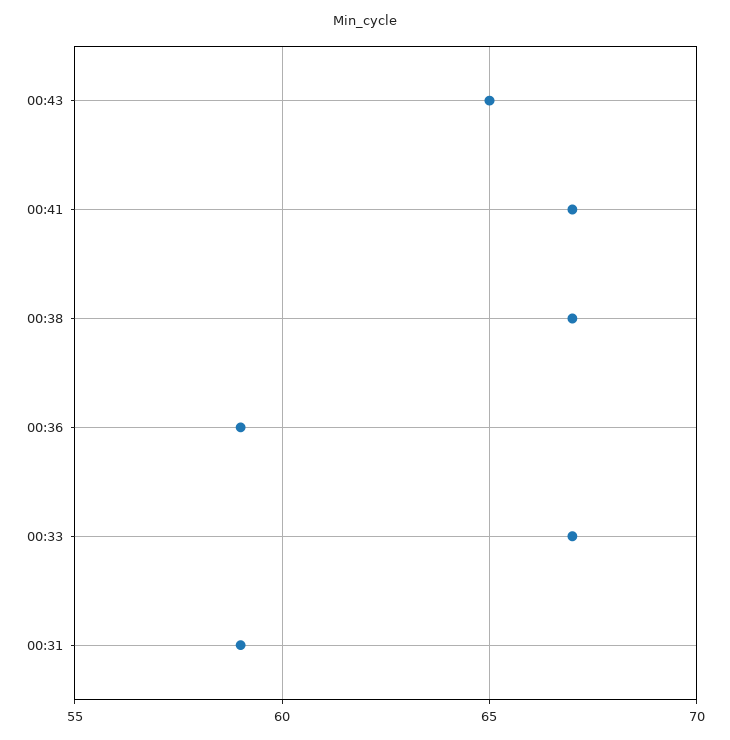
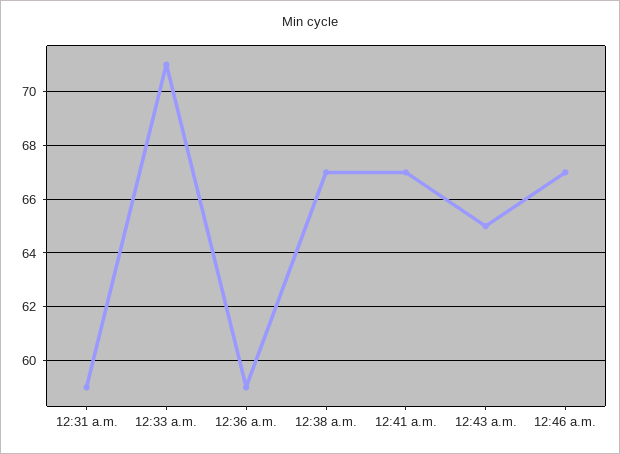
00:33: 67 -> 71
12:46 a.m.: none -> 67

